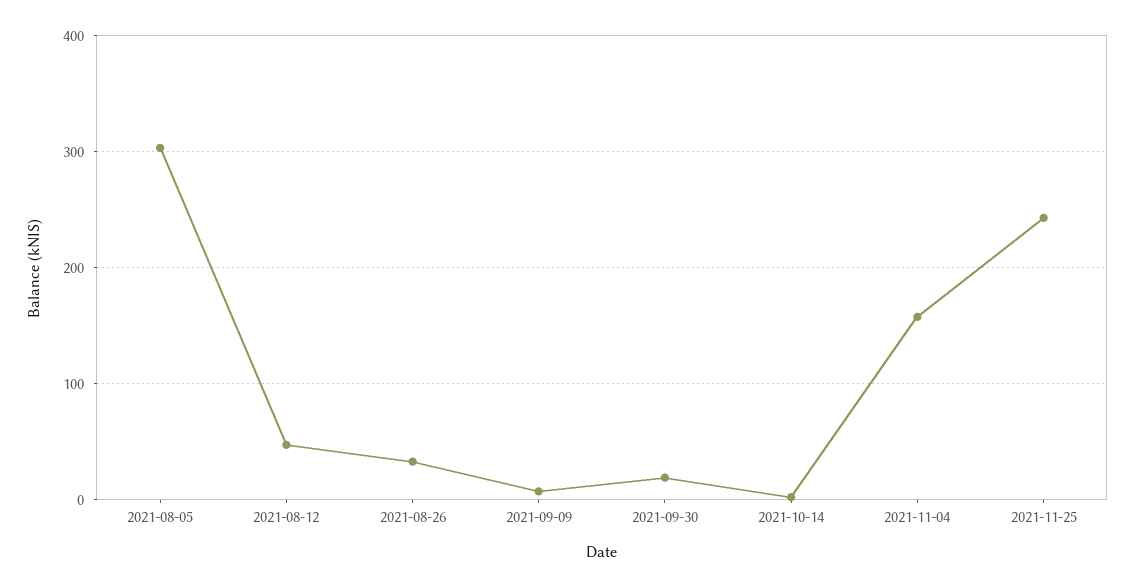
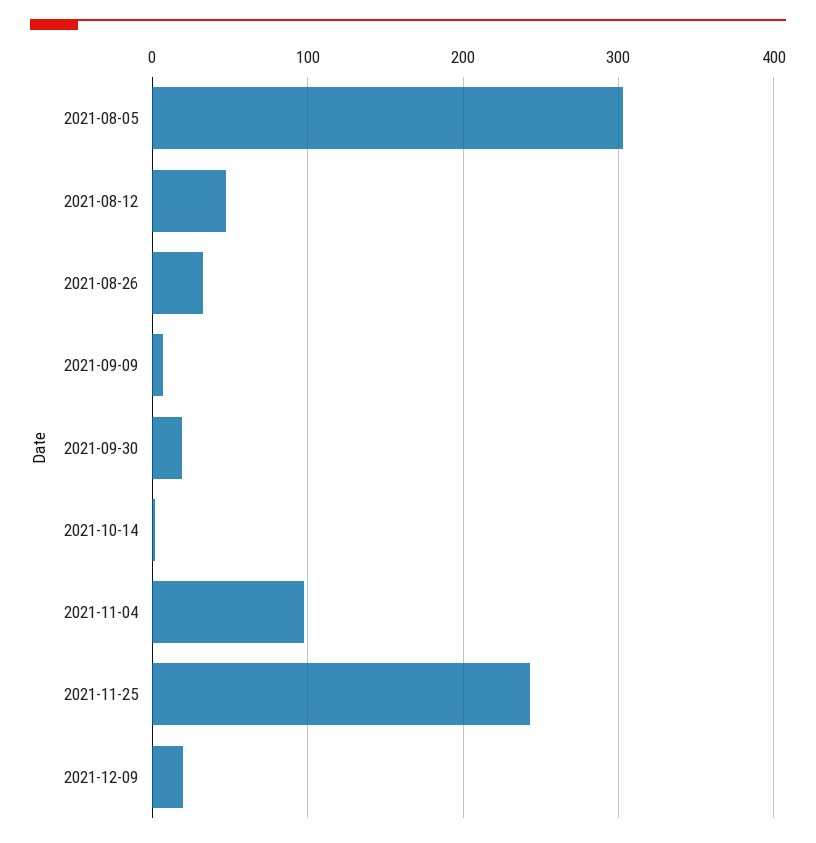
2021-11-04: 160 -> 100
2021-12-09: none -> 20

